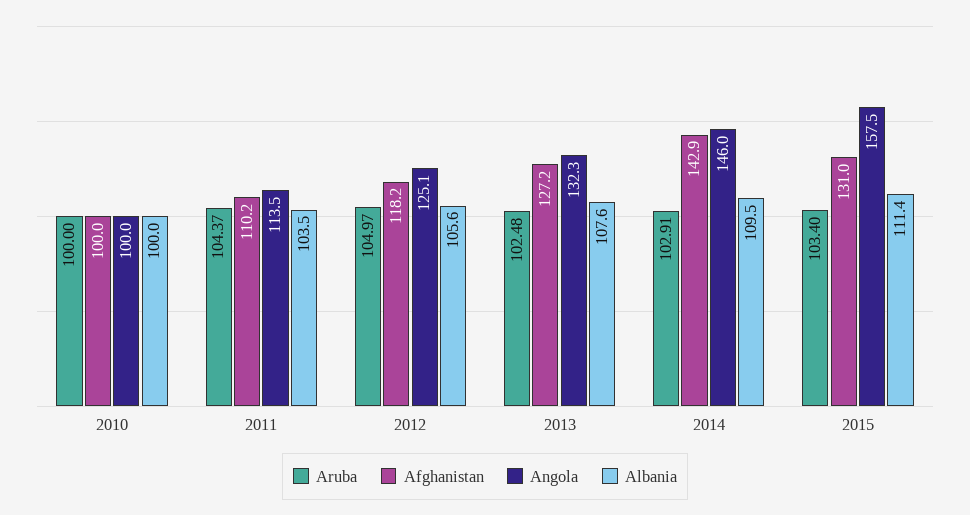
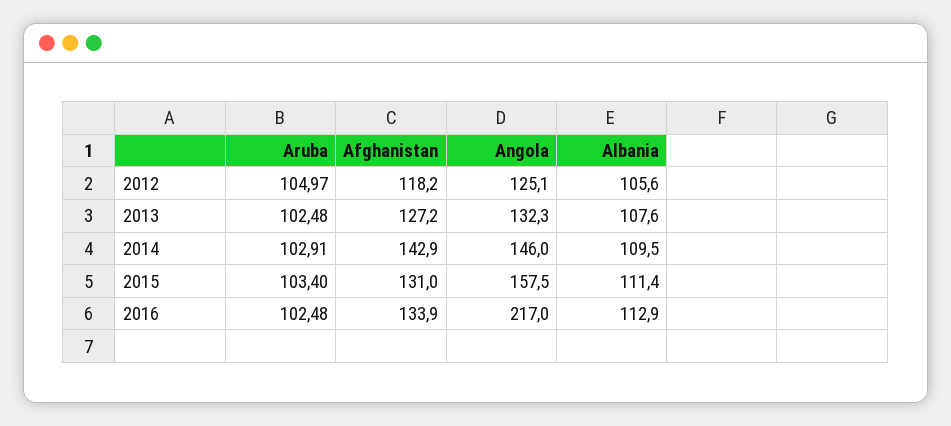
Aruba, 2010: 100 -> none
Afghanistan, 2010: 100 -> none
Angola, 2010: 100 -> none
Albania, 2010: 100 -> none
Aruba, 2011: 104.37 -> none
Afghanistan, 2011: 110.2 -> none
Angola, 2011: 113.5 -> none
Albania, 2011: 103.5 -> none
Aruba, 2016: none -> 102.48
Afghanistan, 2016: none -> 133.9
Angola, 2016: none -> 217
Albania, 2016: none -> 112.9

